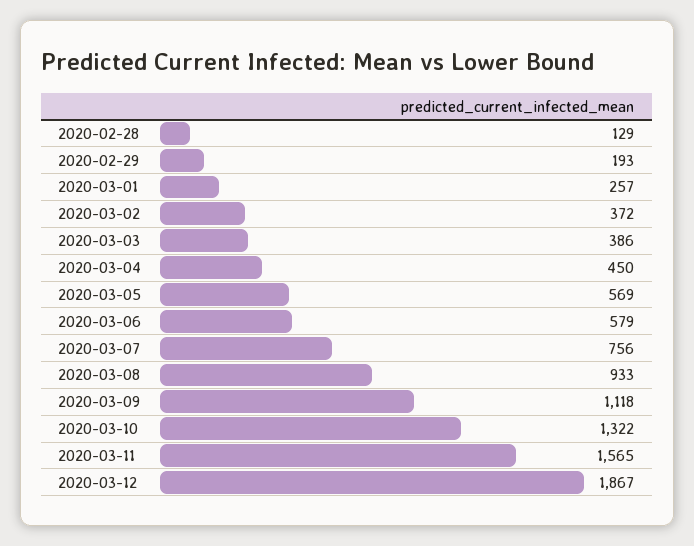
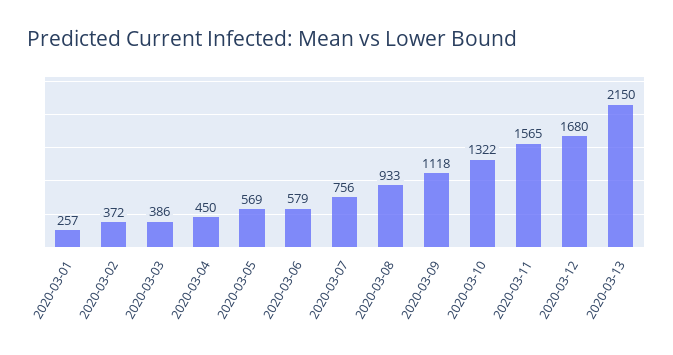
2020-02-28: 129 -> none
2020-02-29: 193 -> none
2020-03-12: 1867 -> 1680
2020-03-13: none -> 2150

